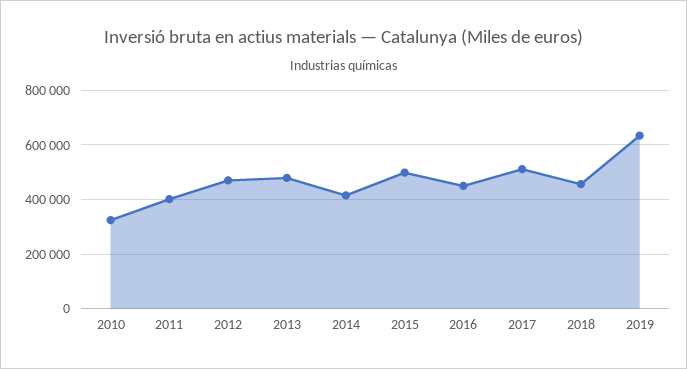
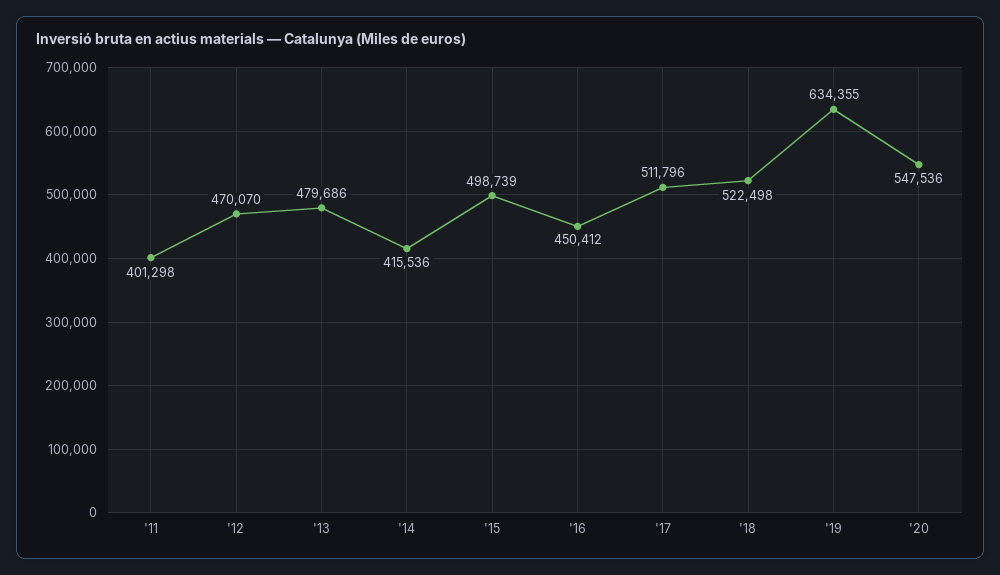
2010: 325000 -> none
2018: 450000 -> 522498
'20: none -> 547536

